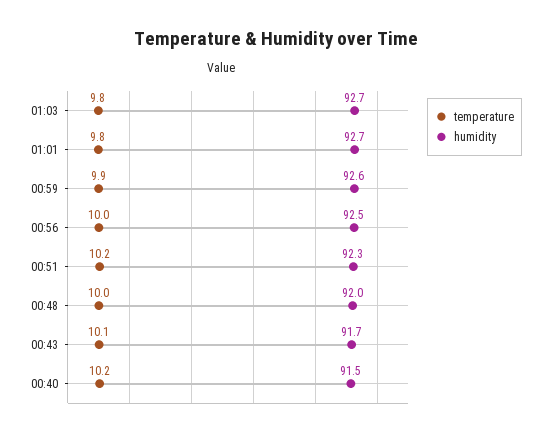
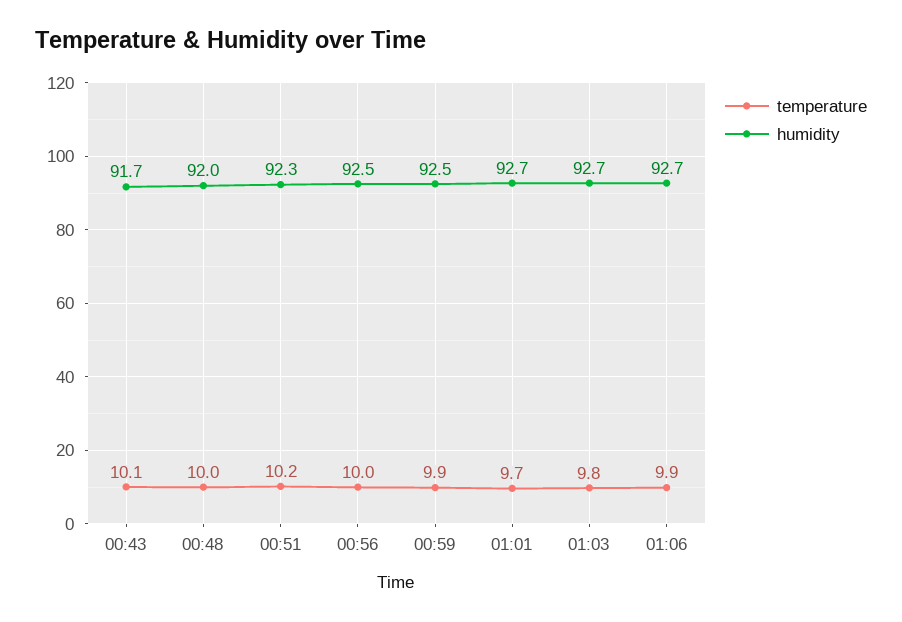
temperature, 01:01: 9.8 -> 9.7
humidity, 00:59: 92.6 -> 92.5
temperature, 00:40: 10.2 -> none
humidity, 00:40: 91.5 -> none
temperature, 01:06: none -> 9.9
humidity, 01:06: none -> 92.7

